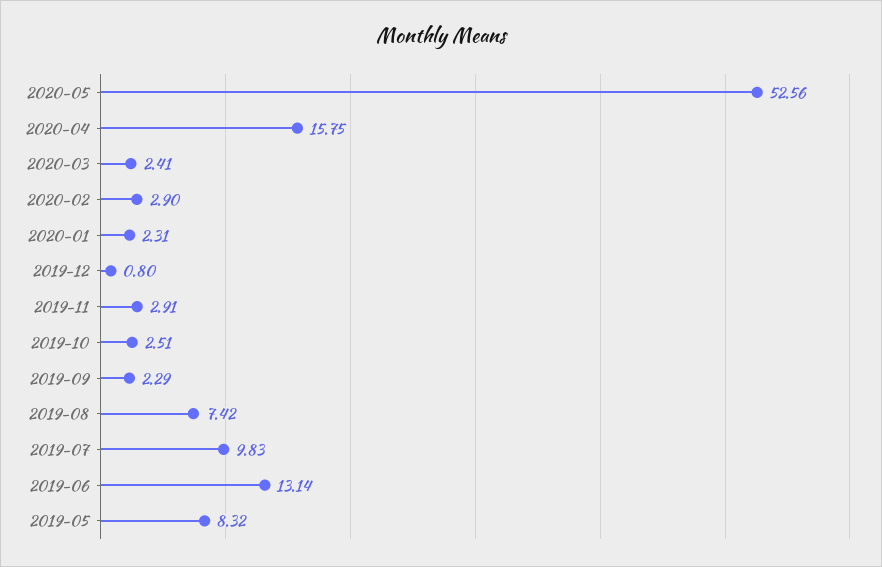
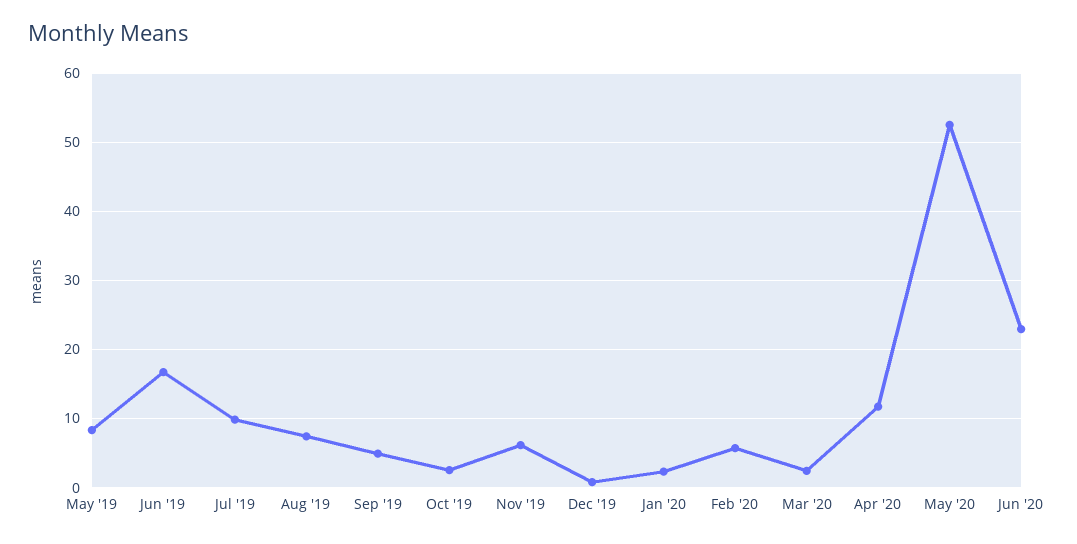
2020-04: 15.75 -> 12
2020-02: 2.9 -> 6
2019-11: 2.91 -> 6
2019-09: 2.29 -> 5
2019-06: 13.14 -> 17
Jun '20: none -> 23

